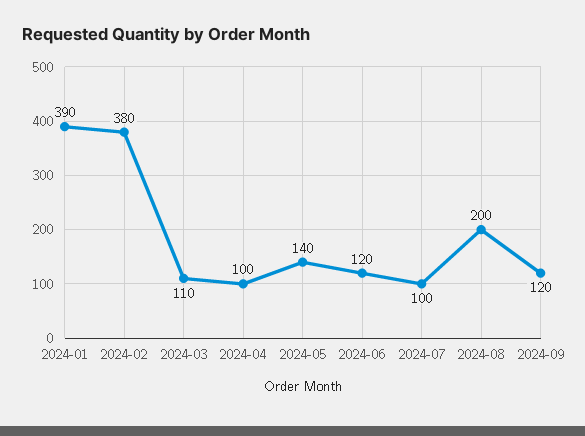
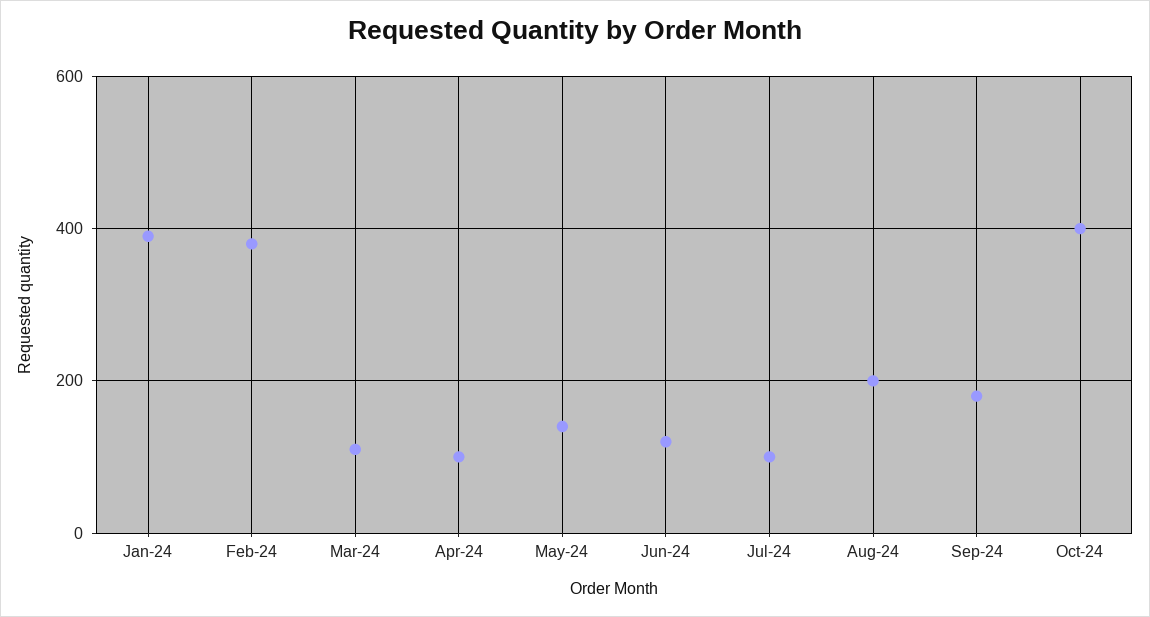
2024-09: 120 -> 180
Oct-24: none -> 400

